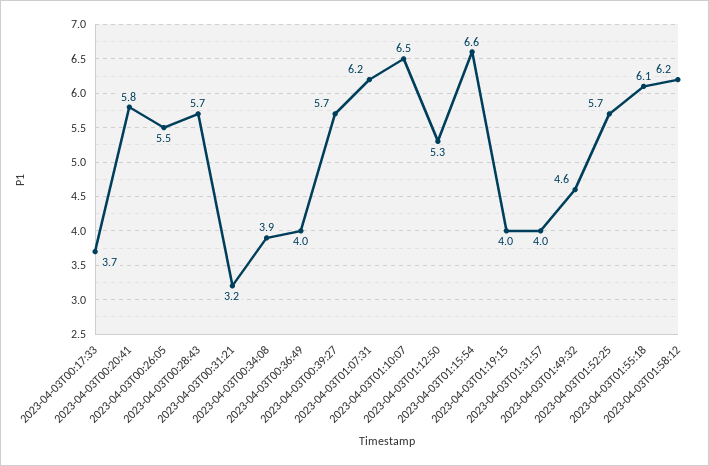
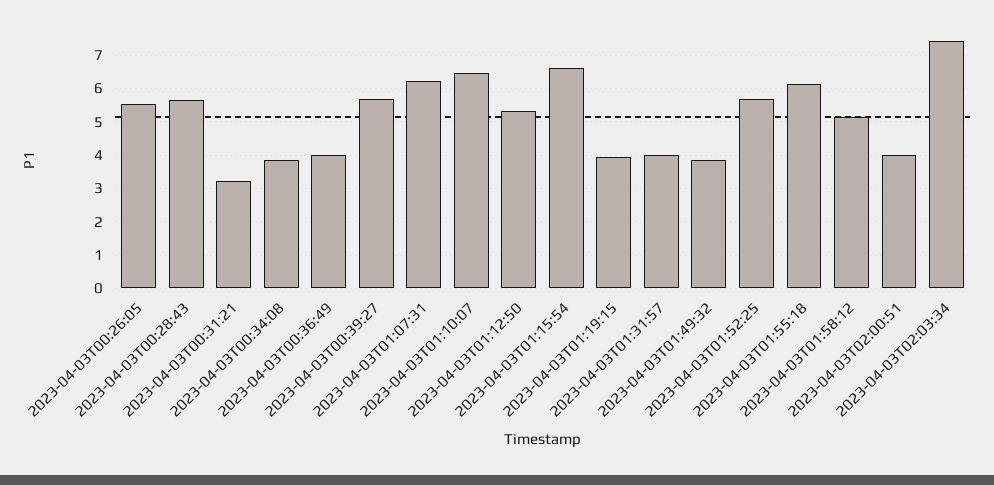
2023-04-03T00:17:33: 3.7 -> none
2023-04-03T00:20:41: 5.8 -> none
2023-04-03T01:49:32: 4.6 -> 3.8
2023-04-03T01:58:12: 6.2 -> 5.2
2023-04-03T02:00:51: none -> 4
2023-04-03T02:03:34: none -> 7.4

